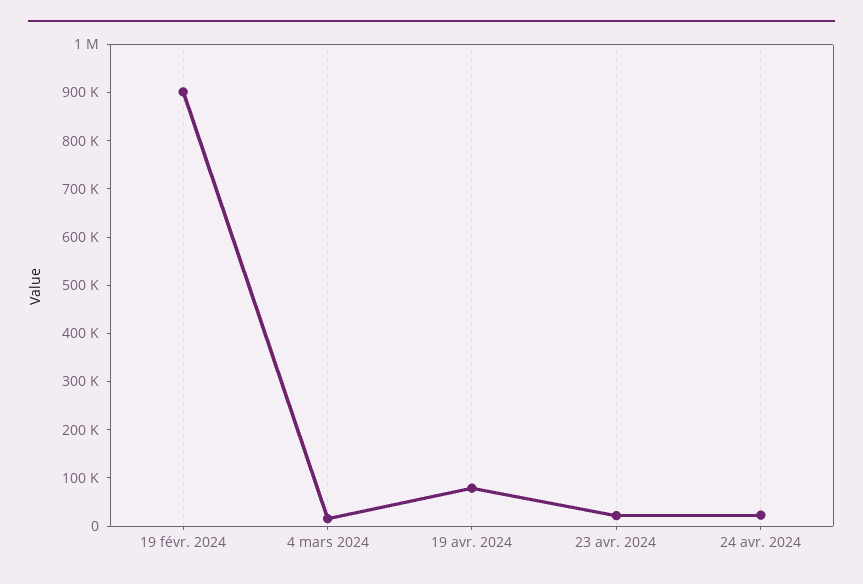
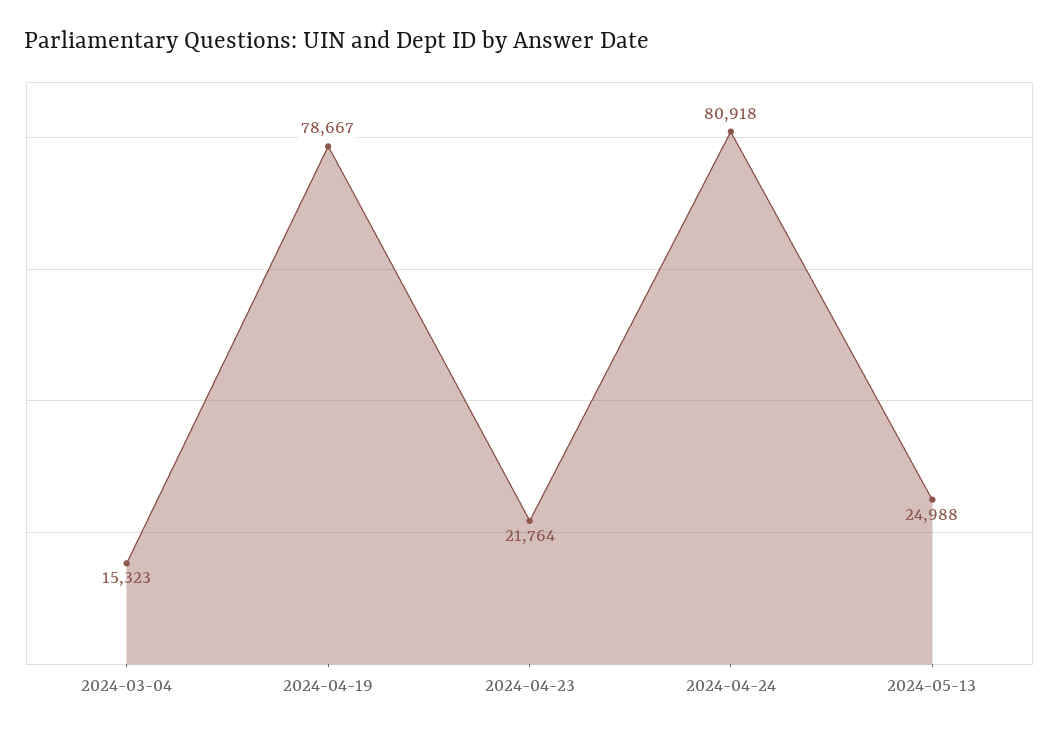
19 févr. 2024: 900000 -> none
24 avr. 2024: 20000 -> 80918
2024-05-13: none -> 24988

